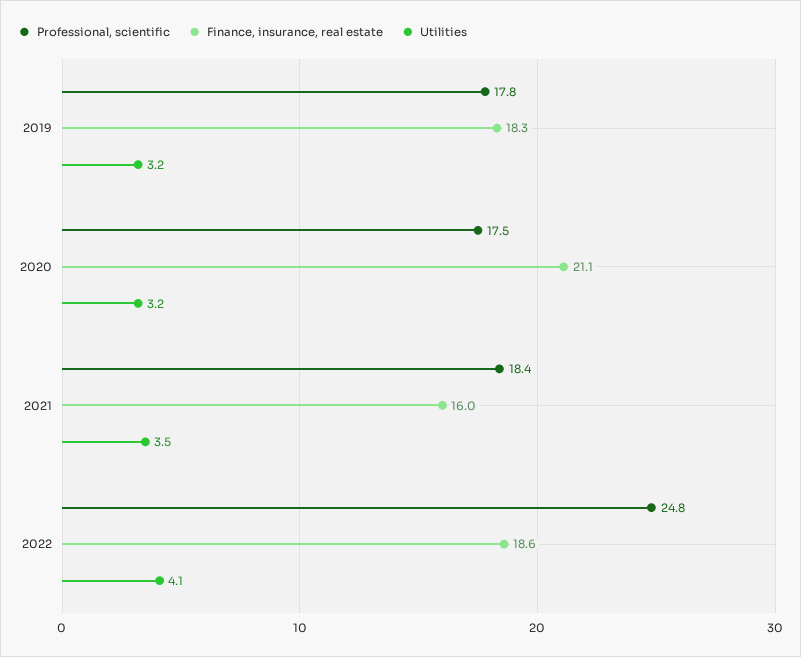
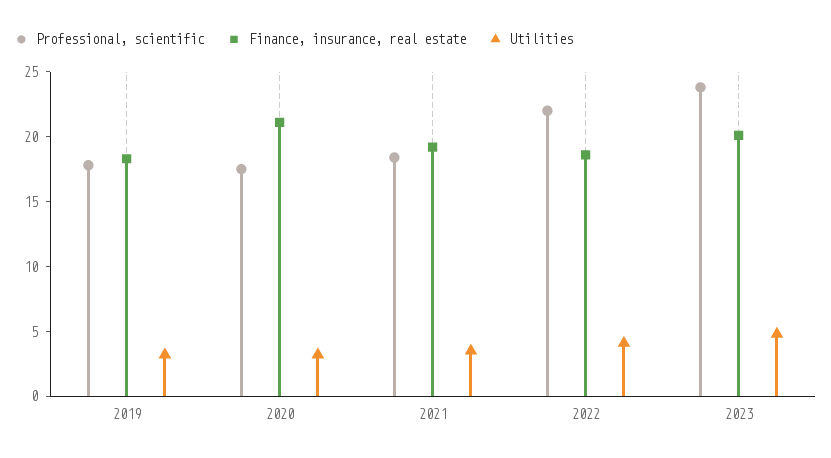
Finance, insurance, real estate, 2021: 16 -> 19
Professional, scientific, 2022: 24.8 -> 22
Professional, scientific, 2023: none -> 24
Finance, insurance, real estate, 2023: none -> 20
Utilities, 2023: none -> 5

